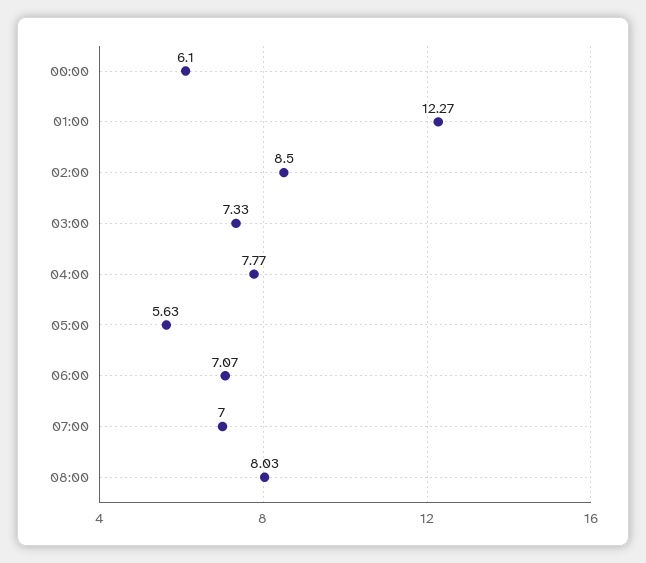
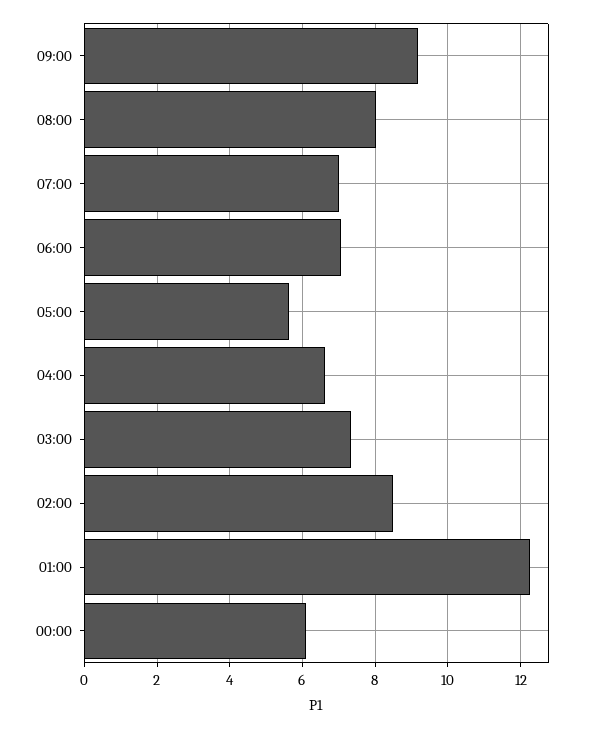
04:00: 7.77 -> 6.6
09:00: none -> 9.2

